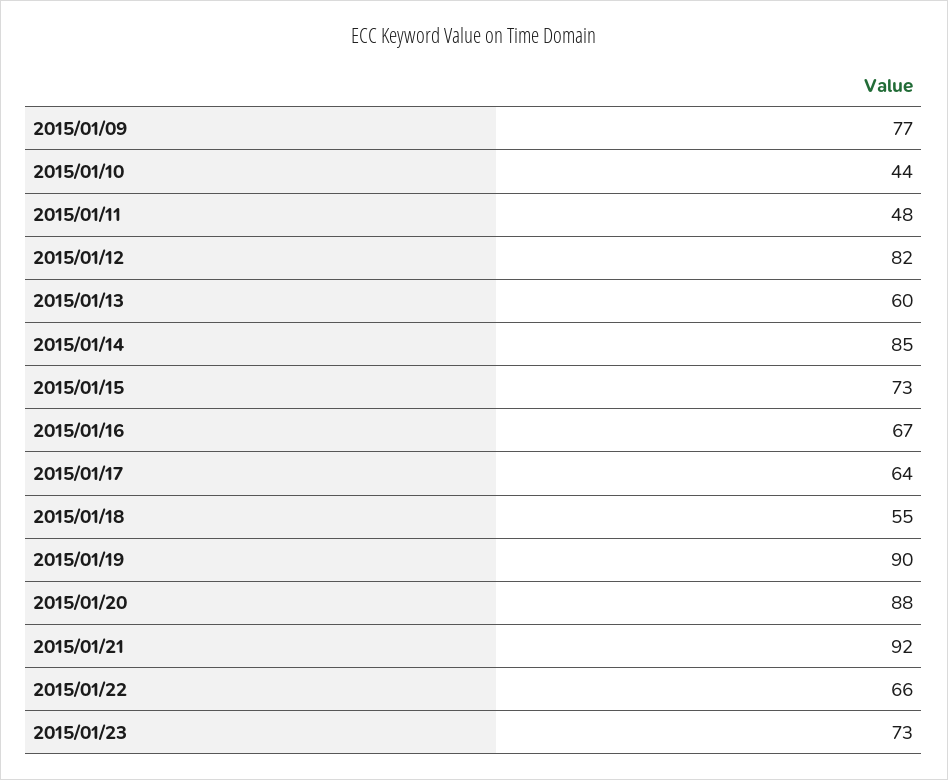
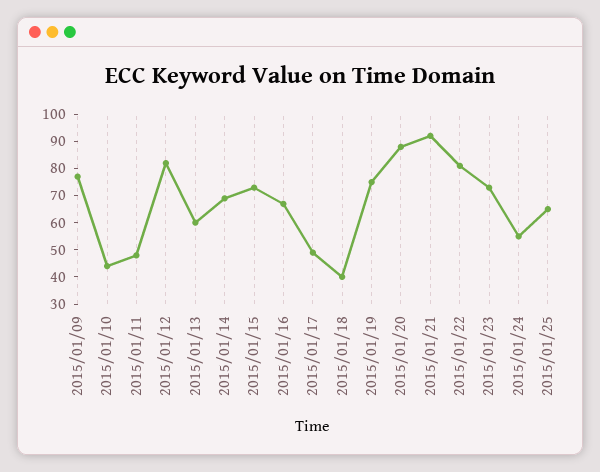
2015/01/14: 85 -> 70
2015/01/17: 64 -> 50
2015/01/18: 55 -> 40
2015/01/19: 90 -> 75
2015/01/22: 66 -> 80
2015/01/24: none -> 55
2015/01/25: none -> 65

